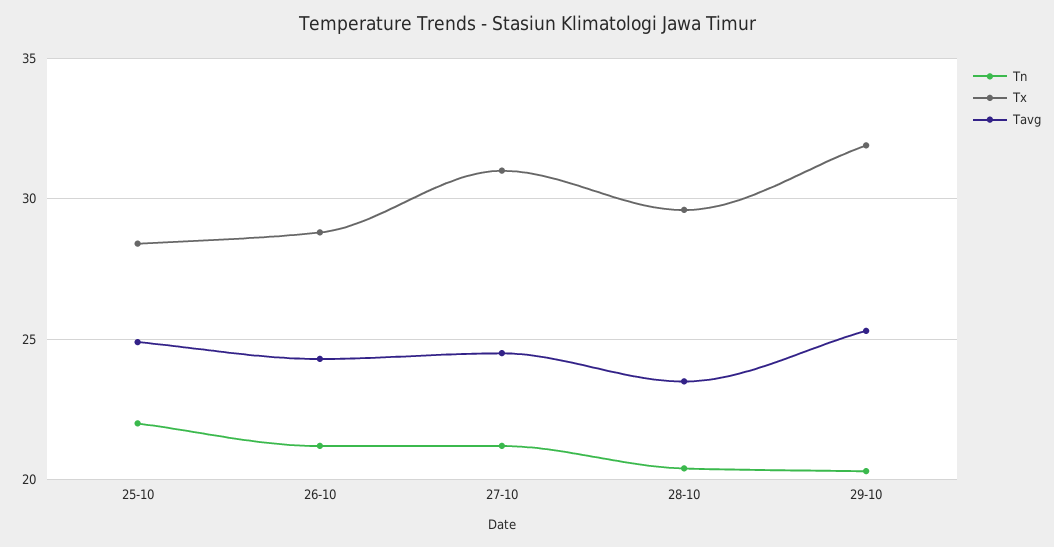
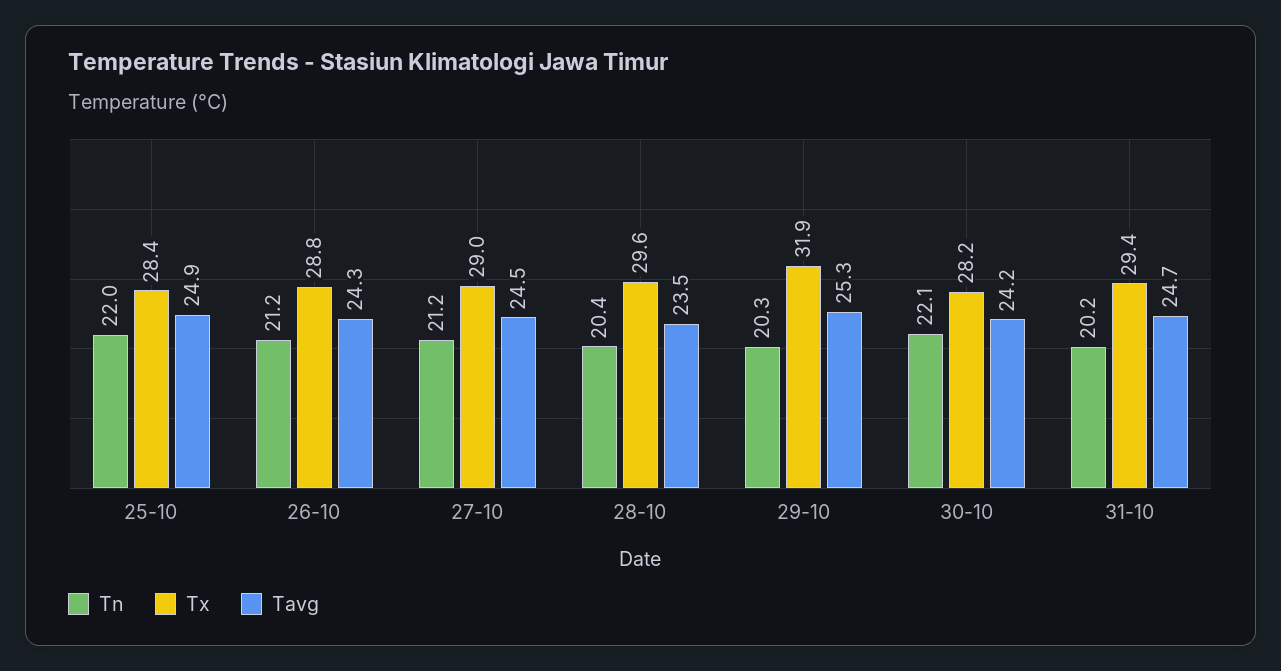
Tx, 27-10: 31 -> 29
Tn, 30-10: none -> 22.1
Tx, 30-10: none -> 28.2
Tavg, 30-10: none -> 24.2
Tn, 31-10: none -> 20.2
Tx, 31-10: none -> 29.4
Tavg, 31-10: none -> 24.7

